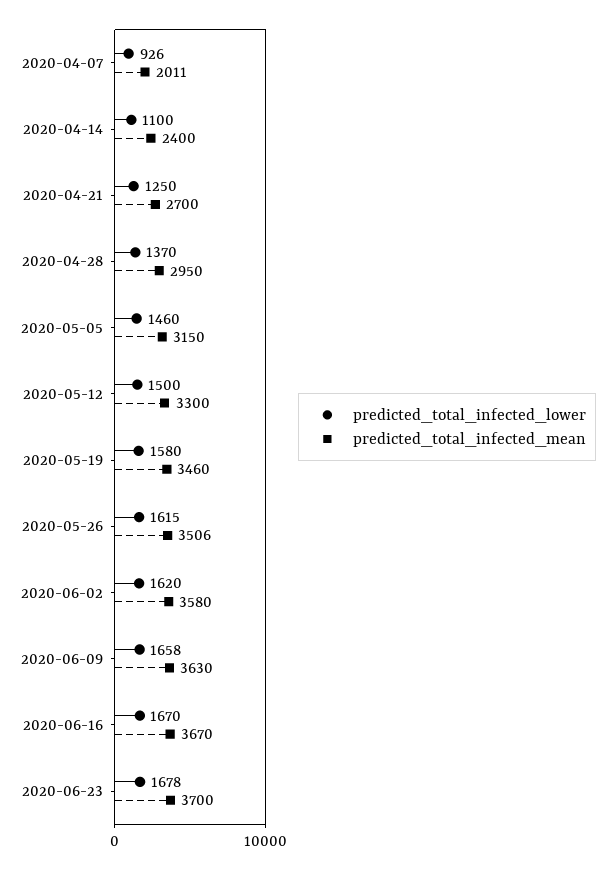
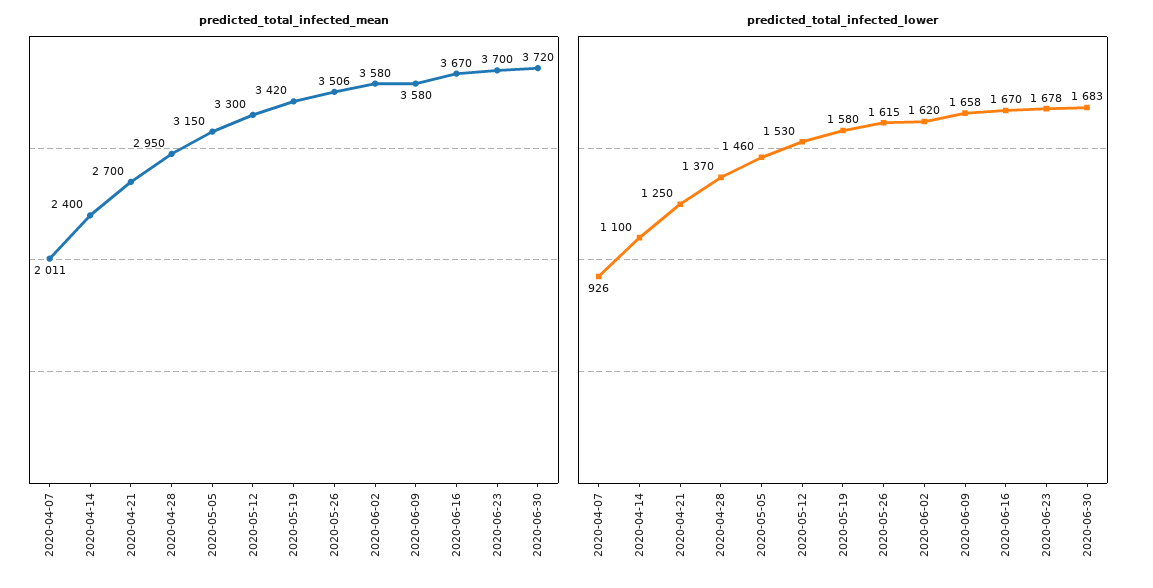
predicted_total_infected_lower, 2020-05-12: 1500 -> 1530
predicted_total_infected_mean, 2020-05-19: 3460 -> 3420
predicted_total_infected_mean, 2020-06-09: 3630 -> 3580
predicted_total_infected_mean, 2020-06-30: none -> 3720
predicted_total_infected_lower, 2020-06-30: none -> 1683

